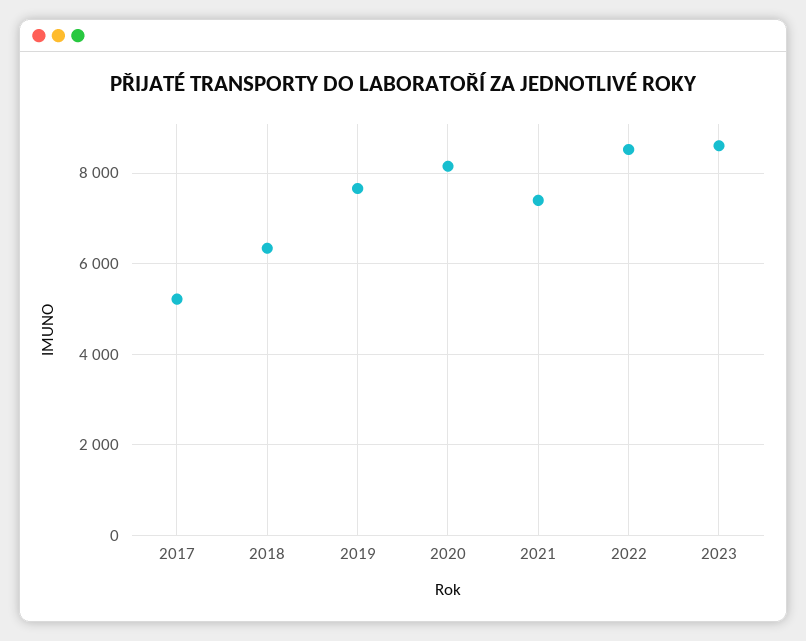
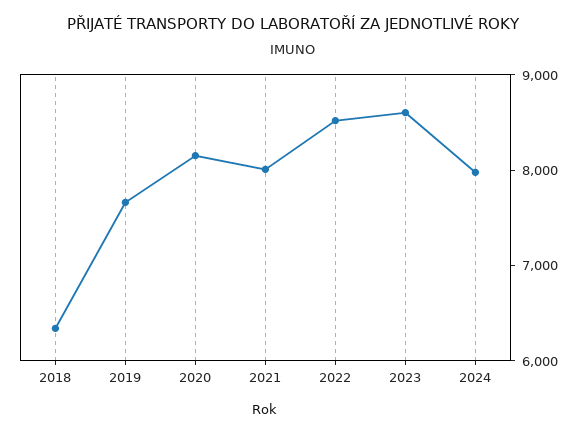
2017: 5200 -> none
2021: 7400 -> 8000
2024: none -> 8000

